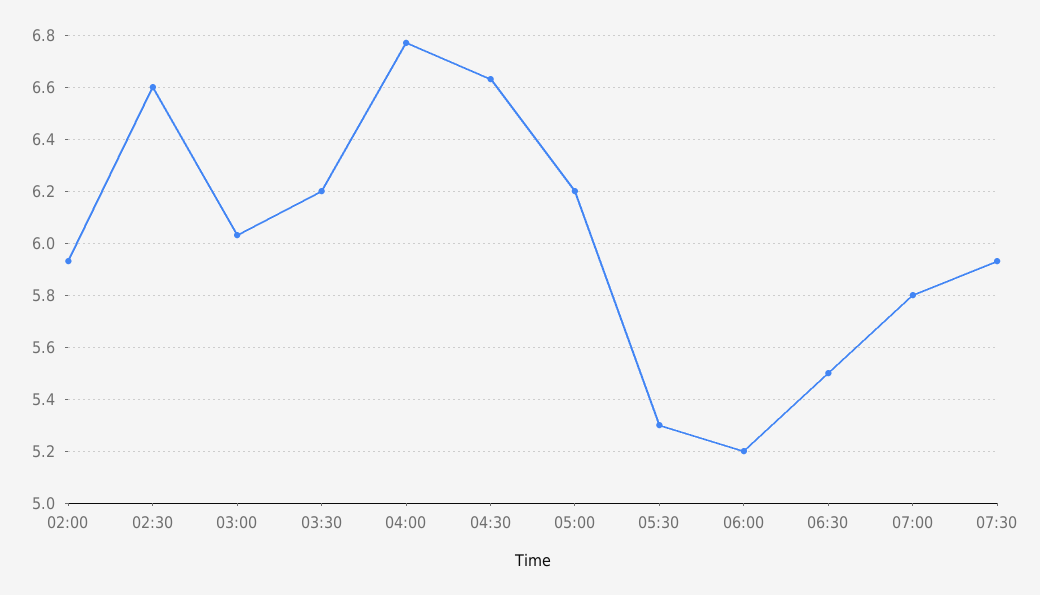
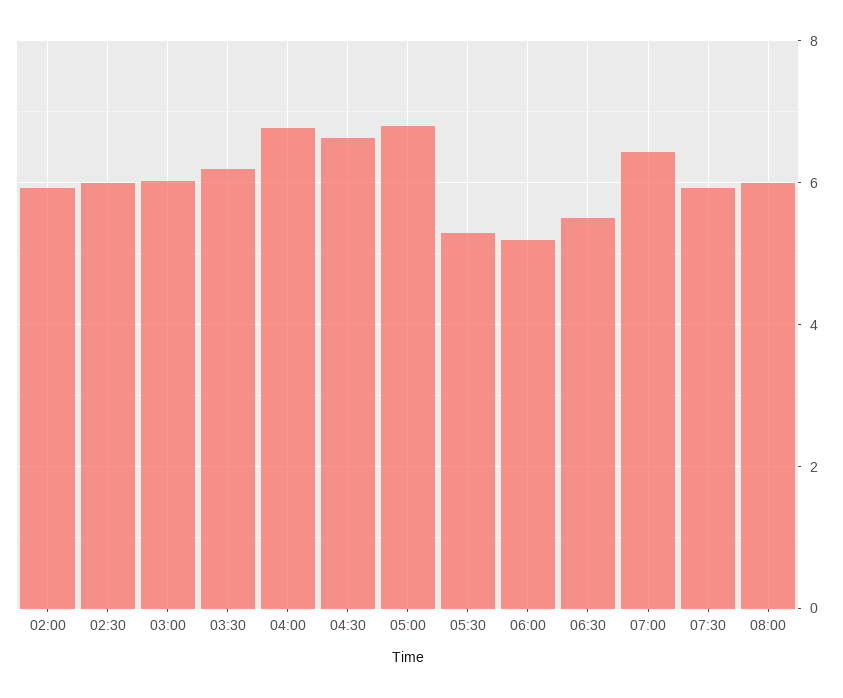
02:30: 6.6 -> 6
05:00: 6.2 -> 6.8
07:00: 5.8 -> 6.4
08:00: none -> 6

